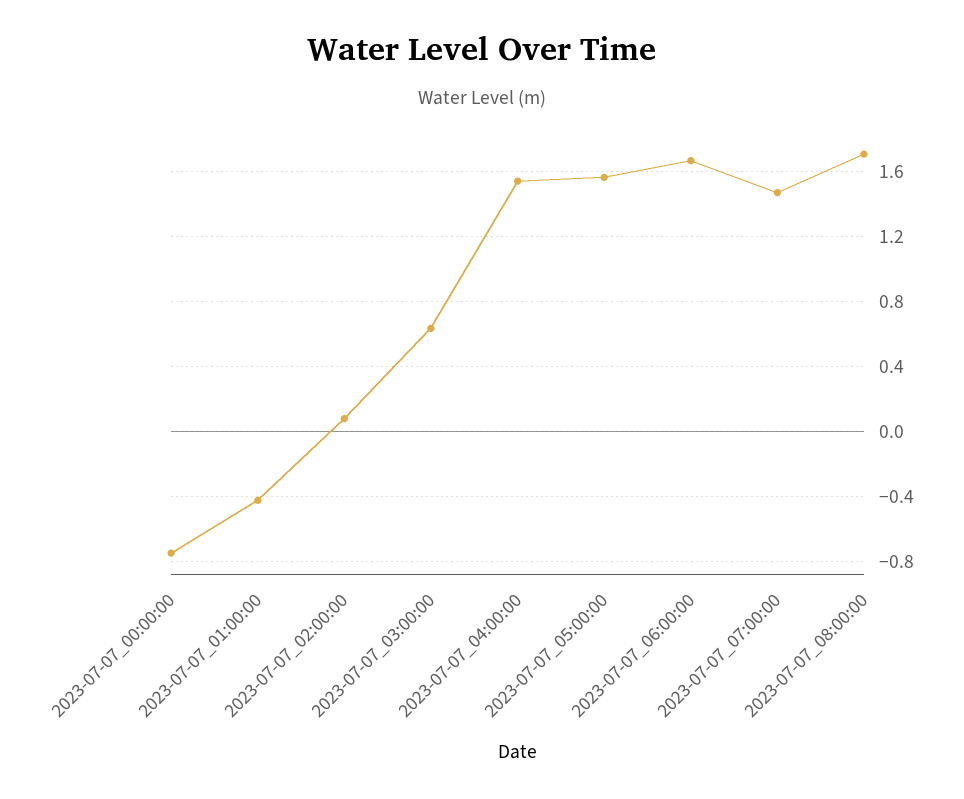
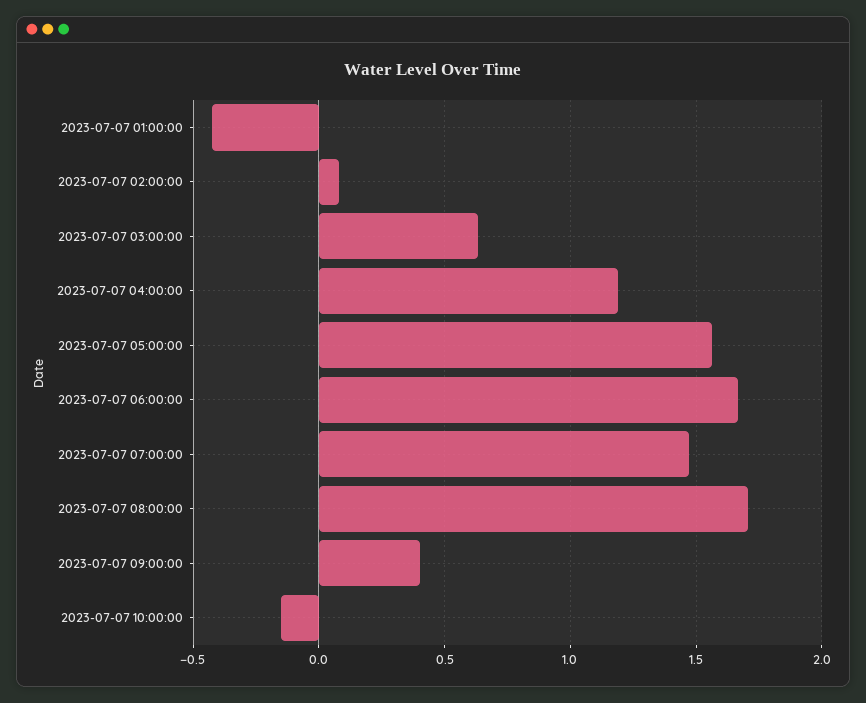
2023-07-07_00:00:00: -0.75 -> none
2023-07-07_04:00:00: 1.55 -> 1.2
2023-07-07 09:00:00: none -> 0.4
2023-07-07 10:00:00: none -> -0.15

